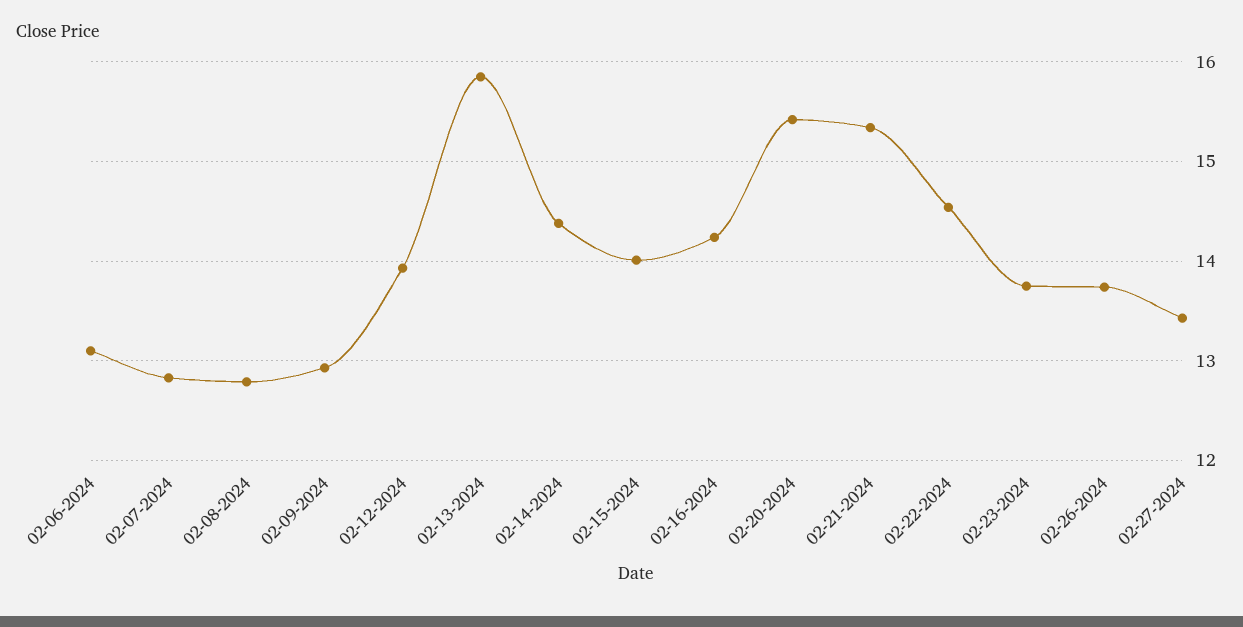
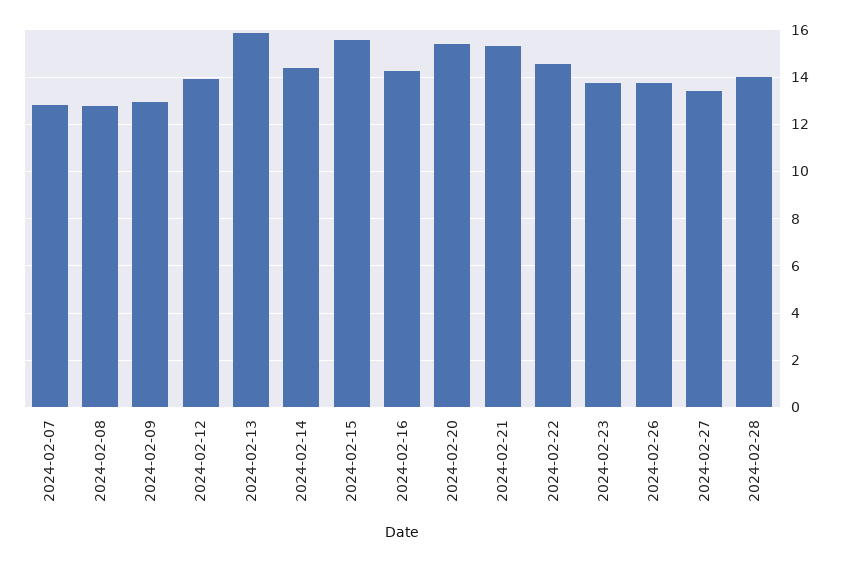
02-06-2024: 13.1 -> none
02-15-2024: 14 -> 15.5
2024-02-28: none -> 14

